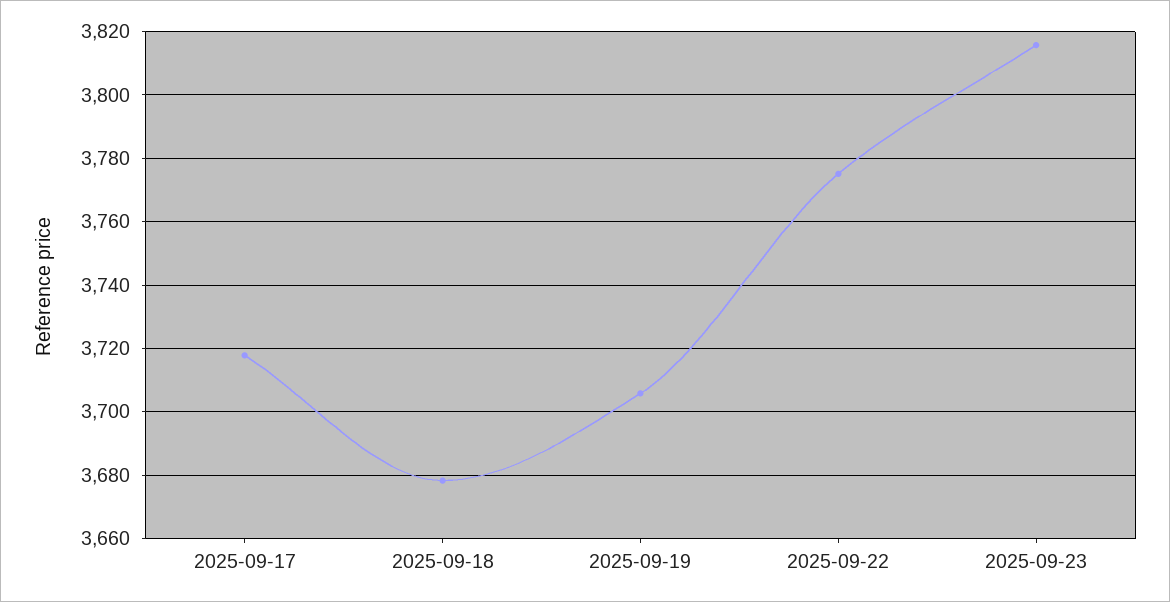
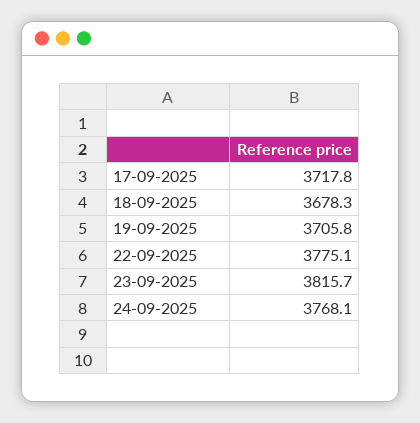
24-09-2025: none -> 3768.1

